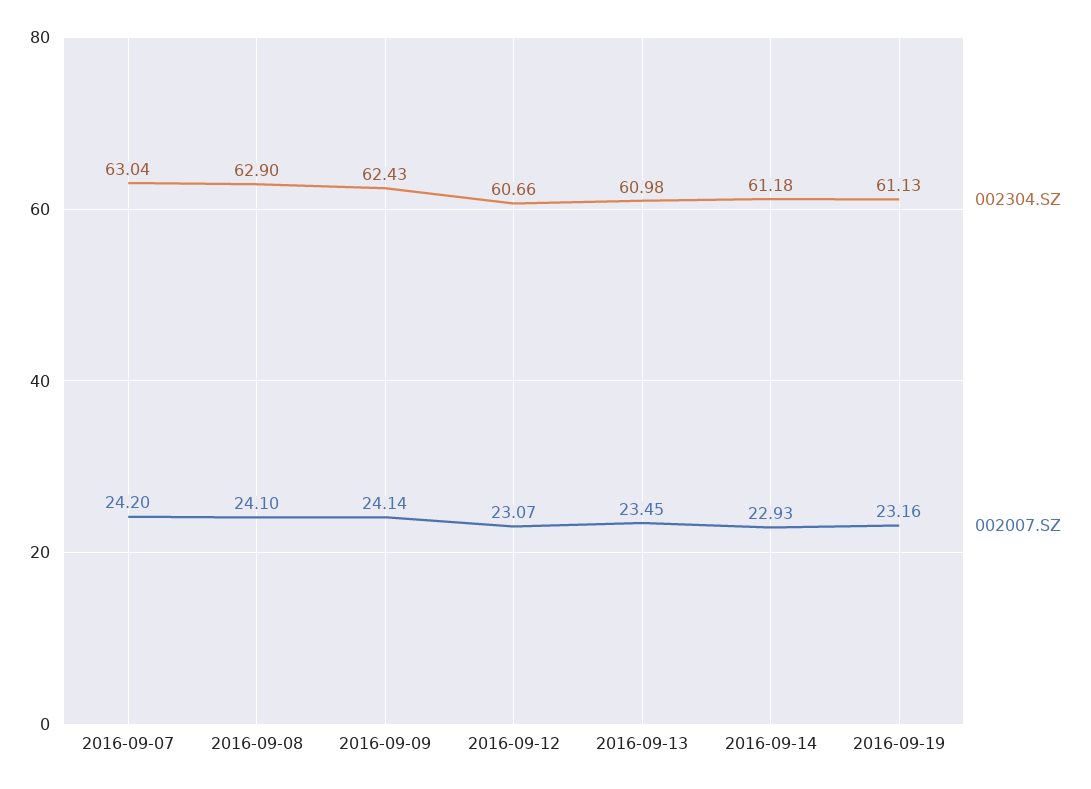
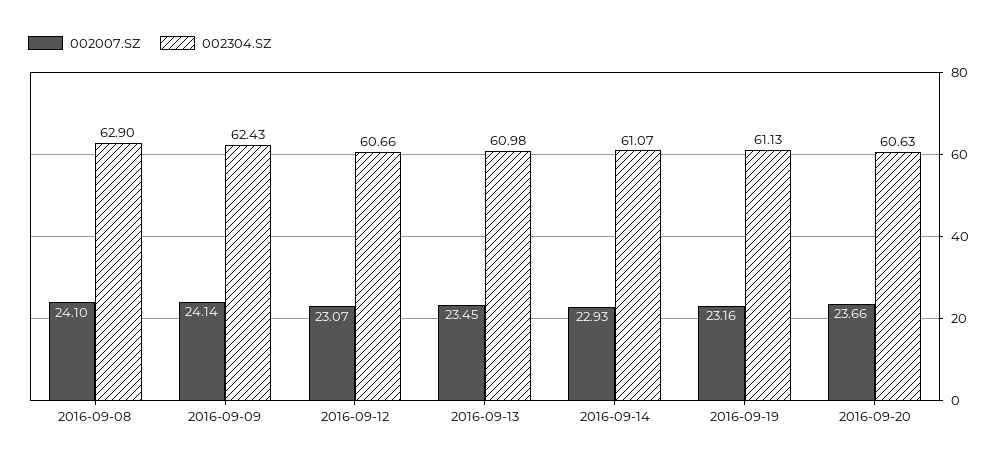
002304.SZ, 2016-09-07: 63.04 -> none
002007.SZ, 2016-09-07: 24.2 -> none
002304.SZ, 2016-09-14: 61.18 -> 61.07
002007.SZ, 2016-09-20: none -> 23.66
002304.SZ, 2016-09-20: none -> 60.63

